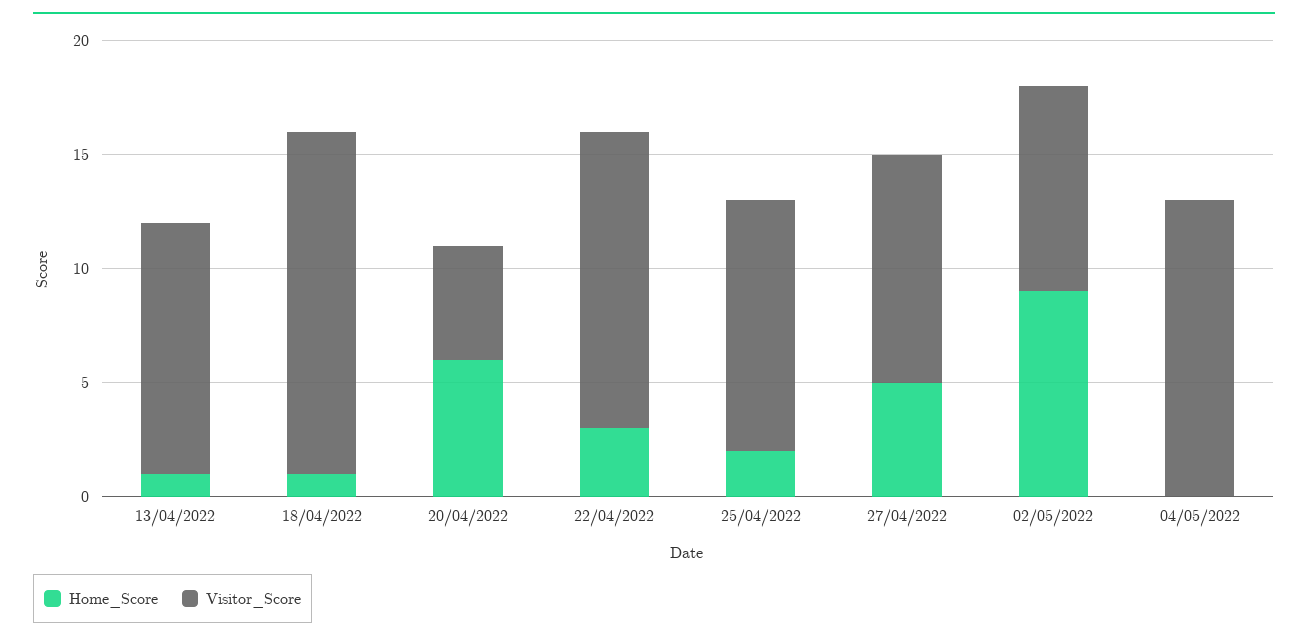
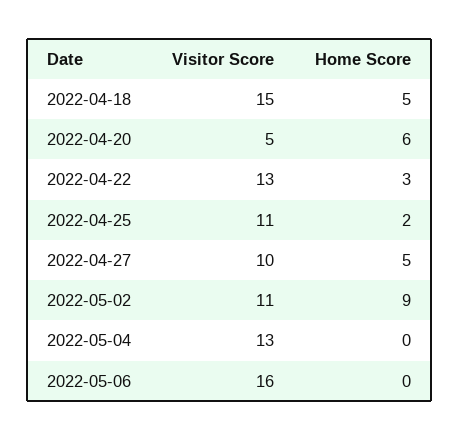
Home_Score, 13/04/2022: 1 -> none
Visitor_Score, 13/04/2022: 11 -> none
Home_Score, 18/04/2022: 1 -> 5
Visitor_Score, 02/05/2022: 9 -> 11
Visitor_Score, 2022-05-06: none -> 16
Home_Score, 2022-05-06: none -> 0

